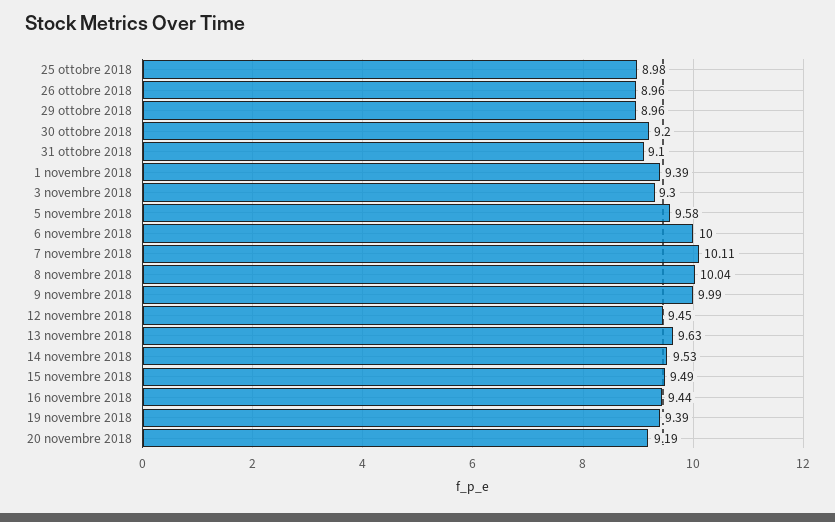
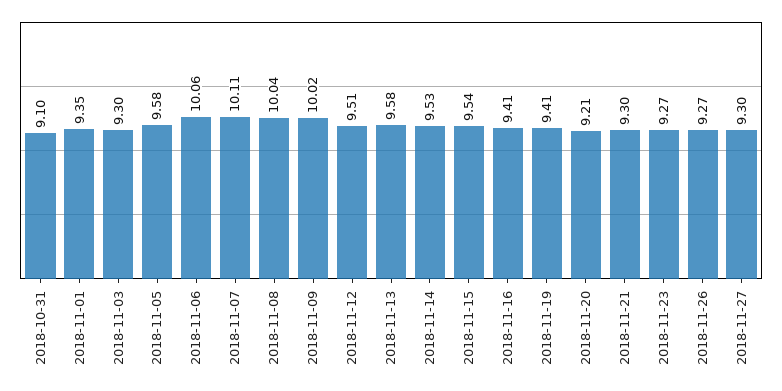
25 ottobre 2018: 8.98 -> none
26 ottobre 2018: 8.96 -> none
29 ottobre 2018: 8.96 -> none
30 ottobre 2018: 9.2 -> none
1 novembre 2018: 9.39 -> 9.35
6 novembre 2018: 10 -> 10.06
9 novembre 2018: 9.99 -> 10.02
12 novembre 2018: 9.45 -> 9.51
13 novembre 2018: 9.63 -> 9.58
15 novembre 2018: 9.49 -> 9.54
16 novembre 2018: 9.44 -> 9.41
19 novembre 2018: 9.39 -> 9.41
20 novembre 2018: 9.19 -> 9.21
2018-11-21: none -> 9.3
2018-11-23: none -> 9.27
2018-11-26: none -> 9.27
2018-11-27: none -> 9.3

